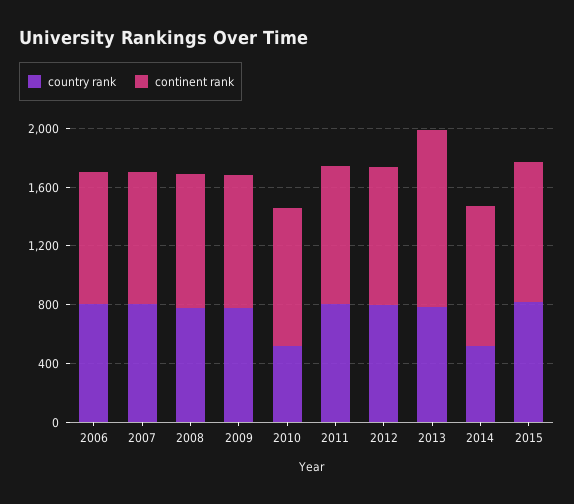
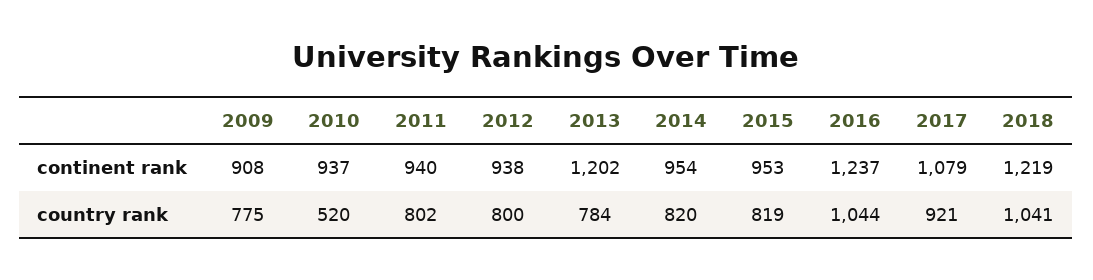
country rank, 2006: 800 -> none
continent rank, 2006: 900 -> none
country rank, 2007: 800 -> none
continent rank, 2007: 900 -> none
country rank, 2008: 800 -> none
continent rank, 2008: 900 -> none
country rank, 2014: 500 -> 820
continent rank, 2016: none -> 1237
continent rank, 2017: none -> 1079
continent rank, 2018: none -> 1219
country rank, 2016: none -> 1044
country rank, 2017: none -> 921
country rank, 2018: none -> 1041

